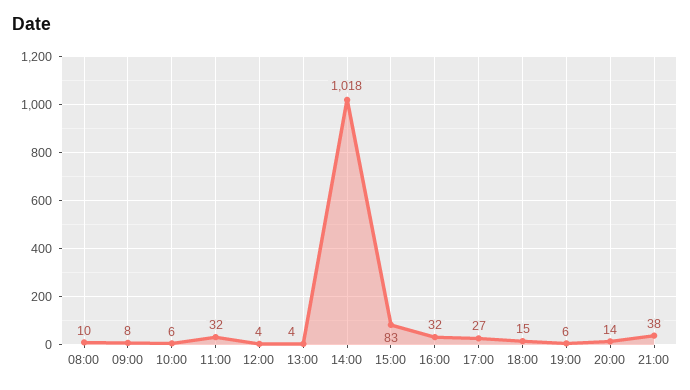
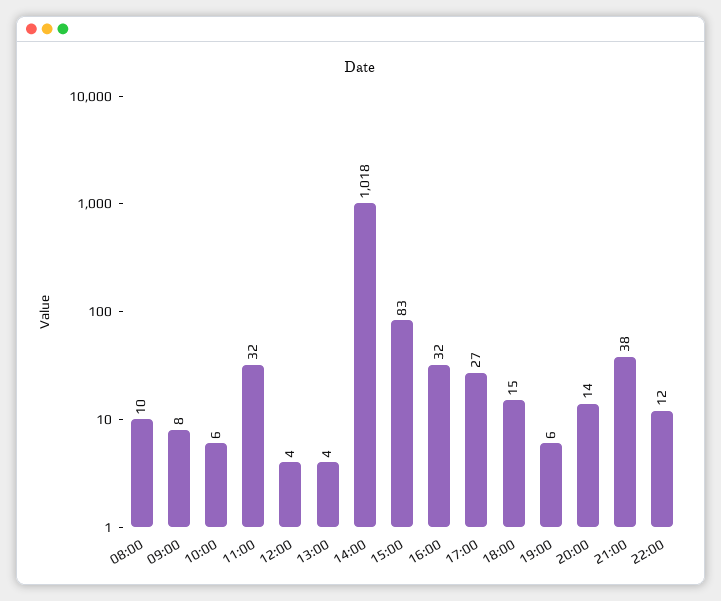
22:00: none -> 12

